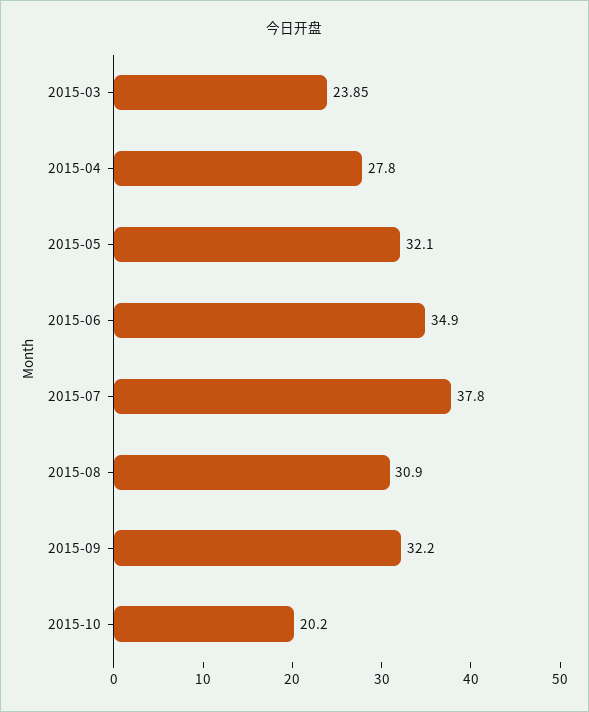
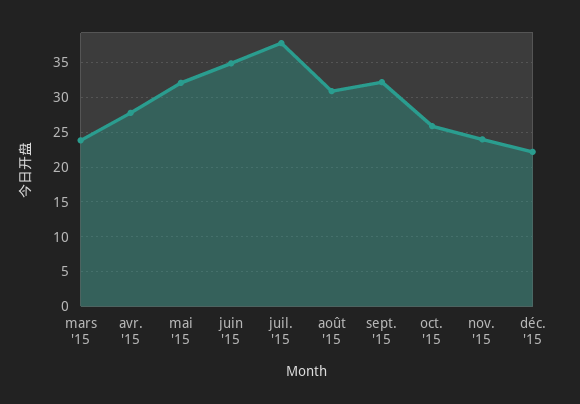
2015-10: 20.2 -> 26
nov. '15: none -> 24
déc. '15: none -> 22

